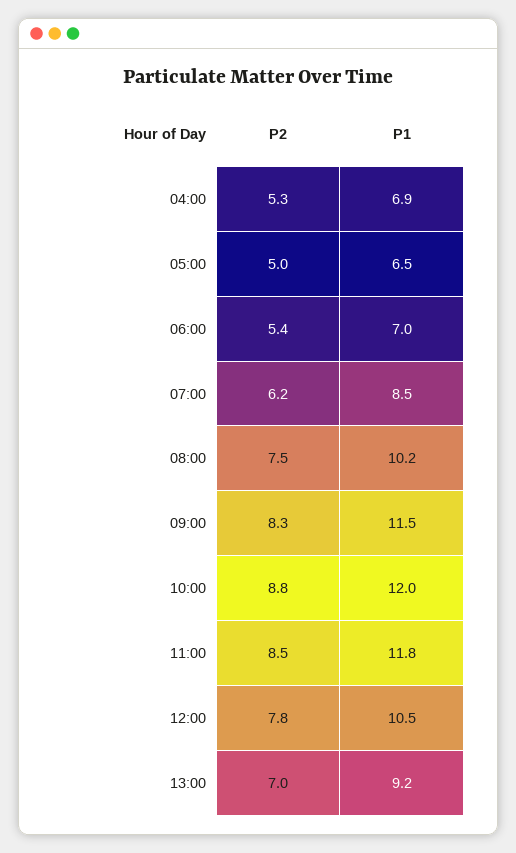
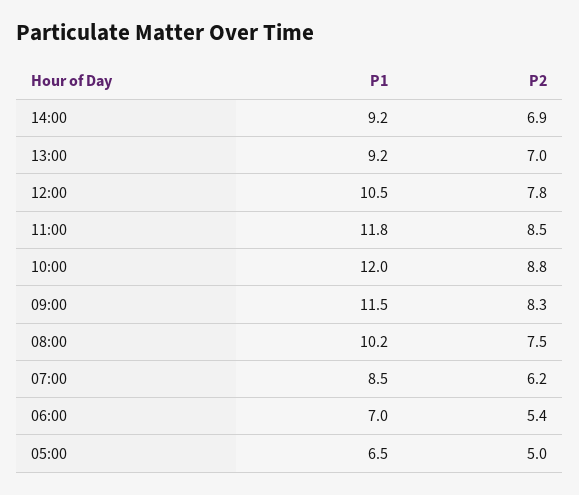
P2, 04:00: 5.3 -> none
P1, 04:00: 6.9 -> none
P1, 14:00: none -> 9.2
P2, 14:00: none -> 6.9

